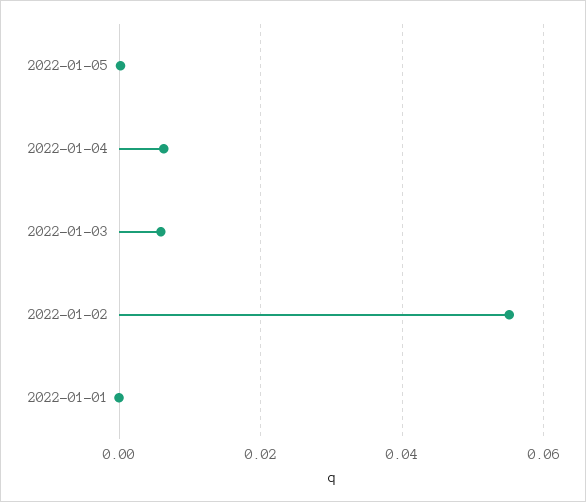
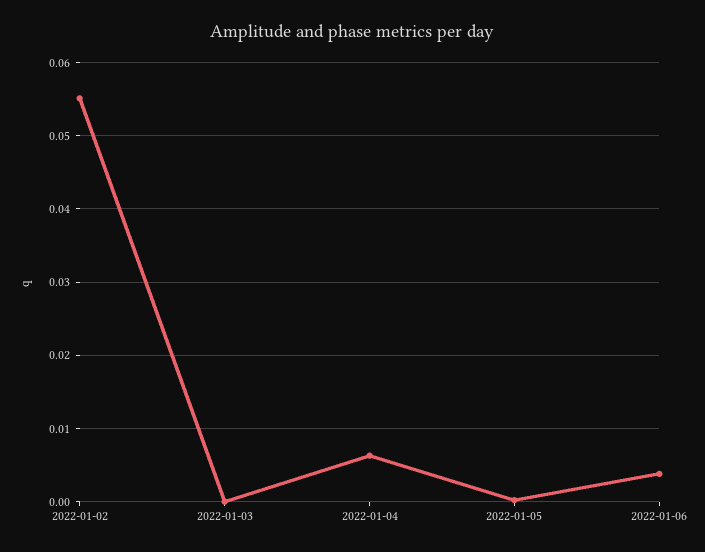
2022-01-03: 0.006 -> 0
2022-01-01: 0 -> none
2022-01-06: none -> 0.004

